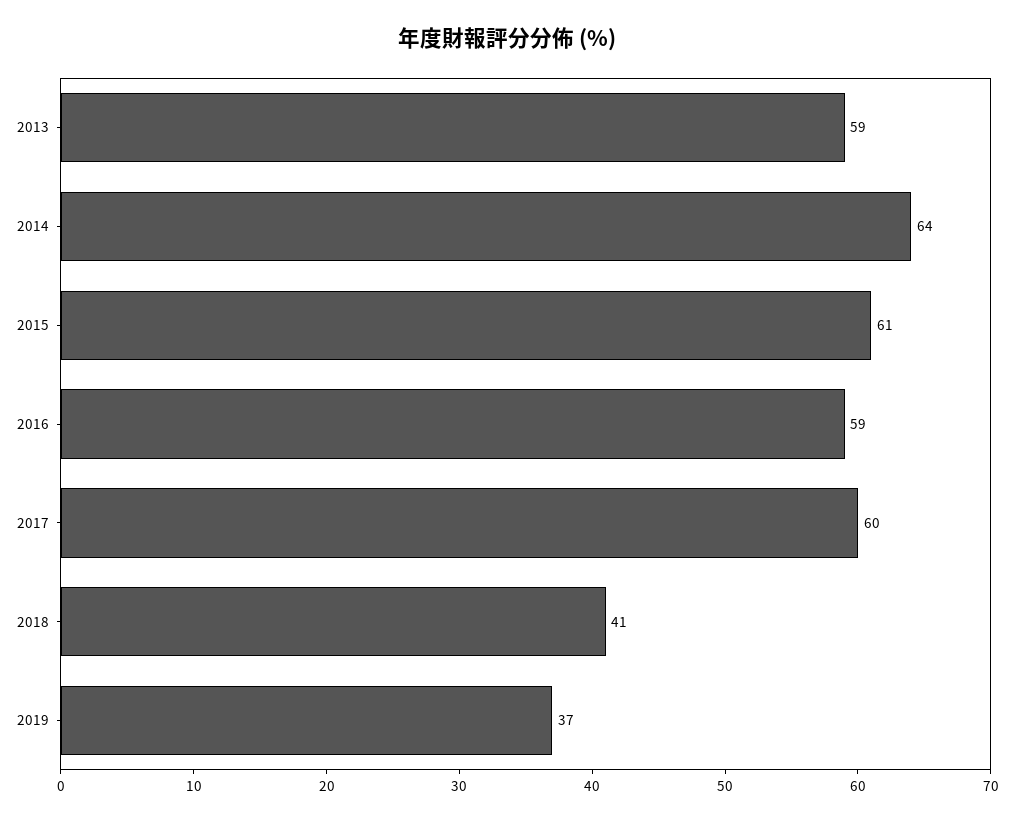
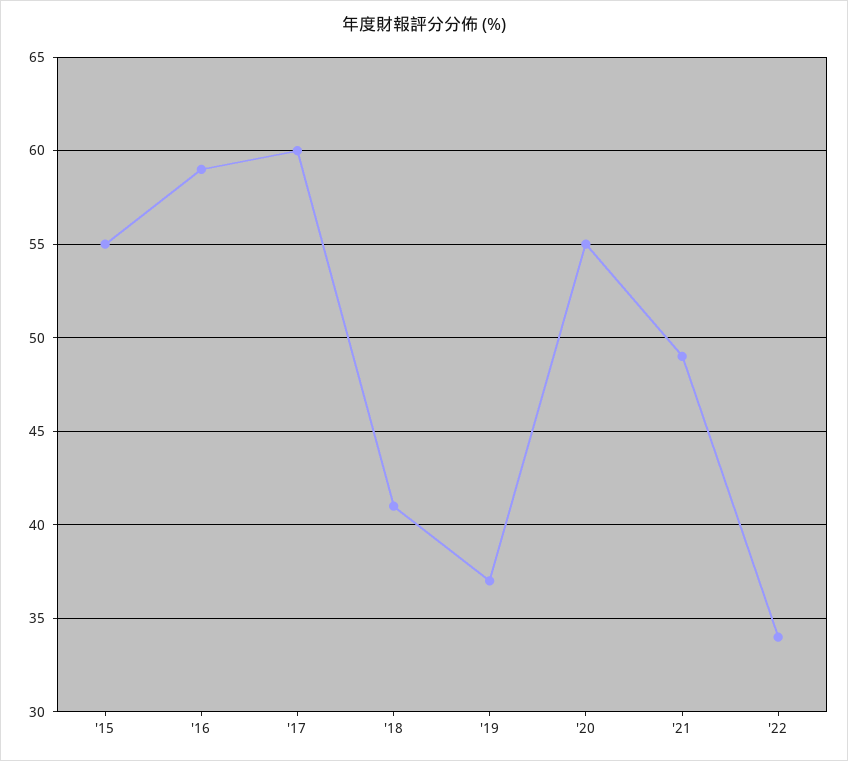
2013: 59 -> none
2014: 64 -> none
2015: 61 -> 55
'20: none -> 55
'21: none -> 49
'22: none -> 34

